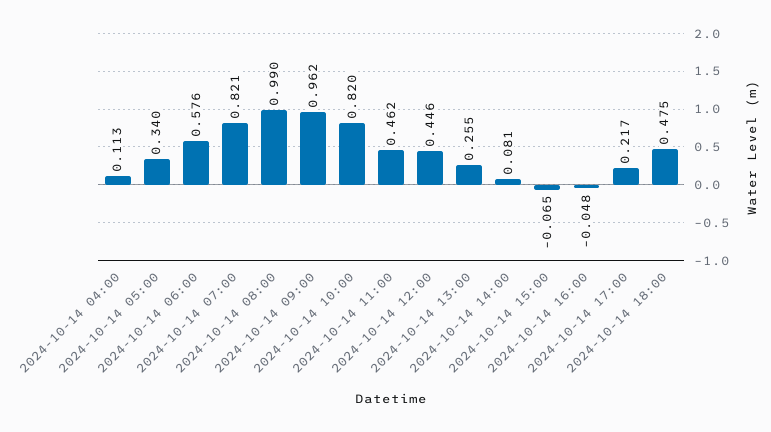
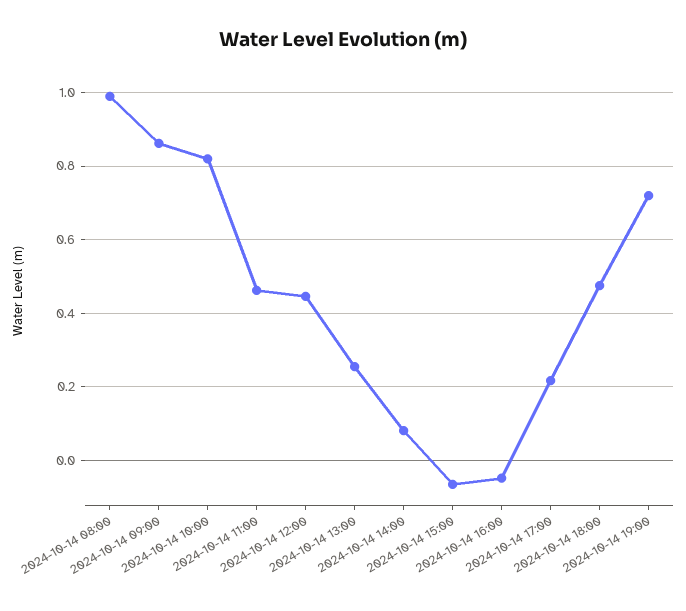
2024-10-14 04:00: 0.113 -> none
2024-10-14 05:00: 0.34 -> none
2024-10-14 06:00: 0.576 -> none
2024-10-14 07:00: 0.821 -> none
2024-10-14 09:00: 0.962 -> 0.86
2024-10-14 19:00: none -> 0.72

